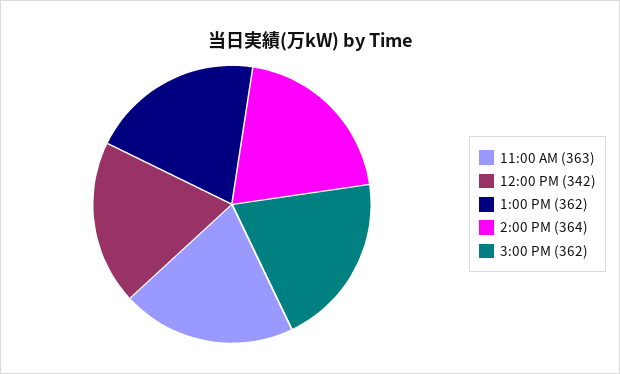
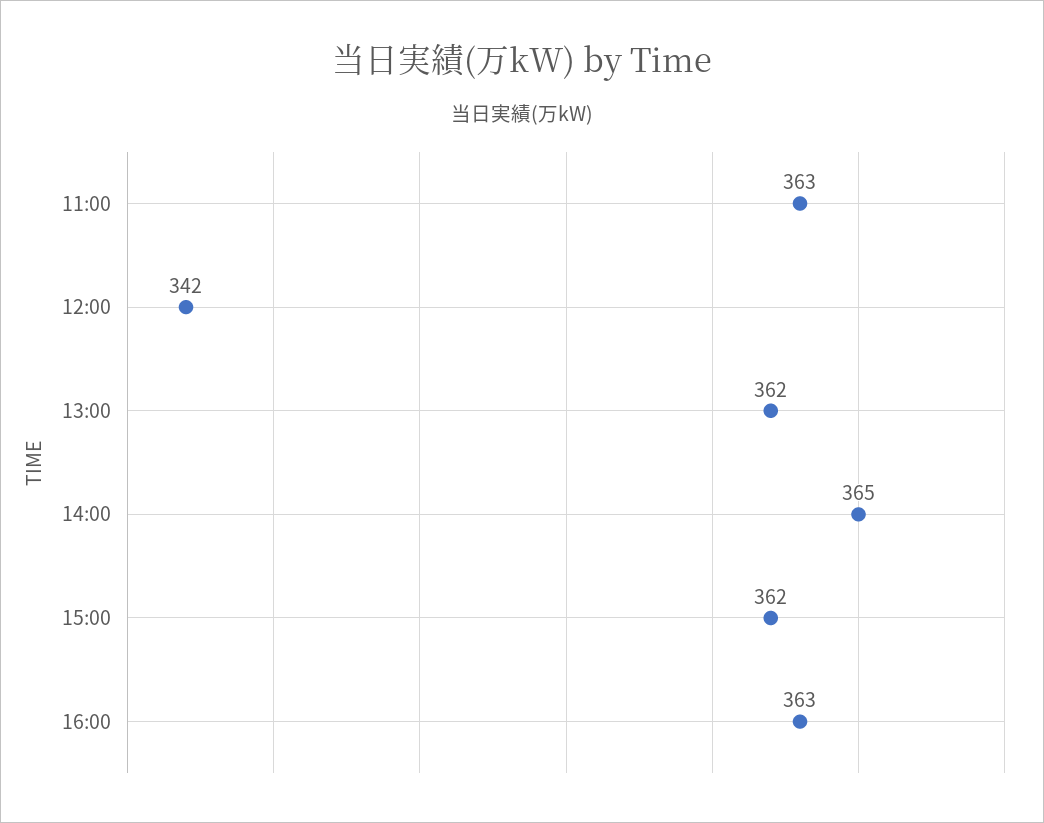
2:00 PM: 364 -> 365
16:00: none -> 363

